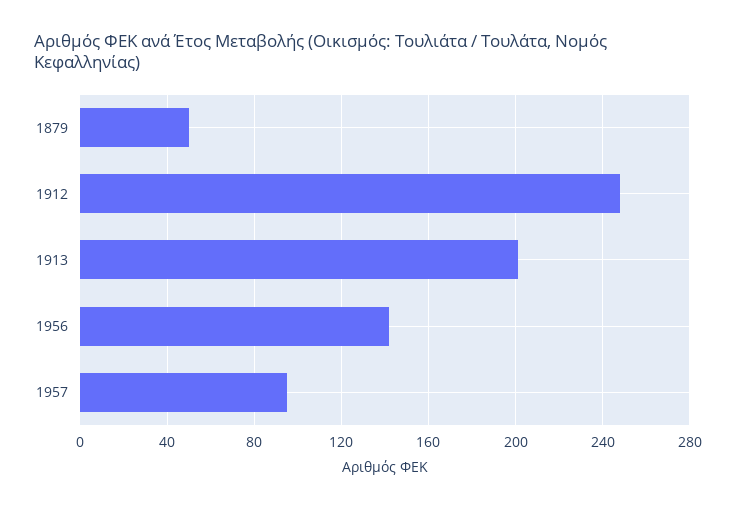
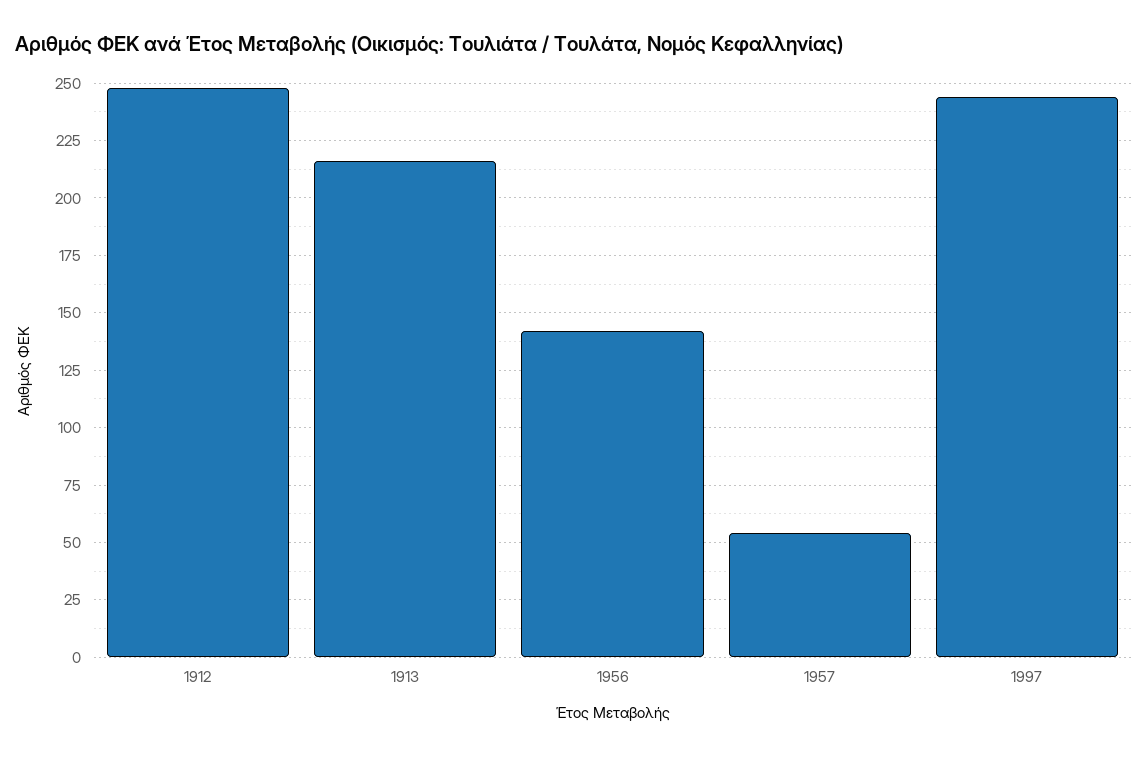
1879: 50 -> none
1913: 200 -> 215
1957: 95 -> 55
1997: none -> 245

